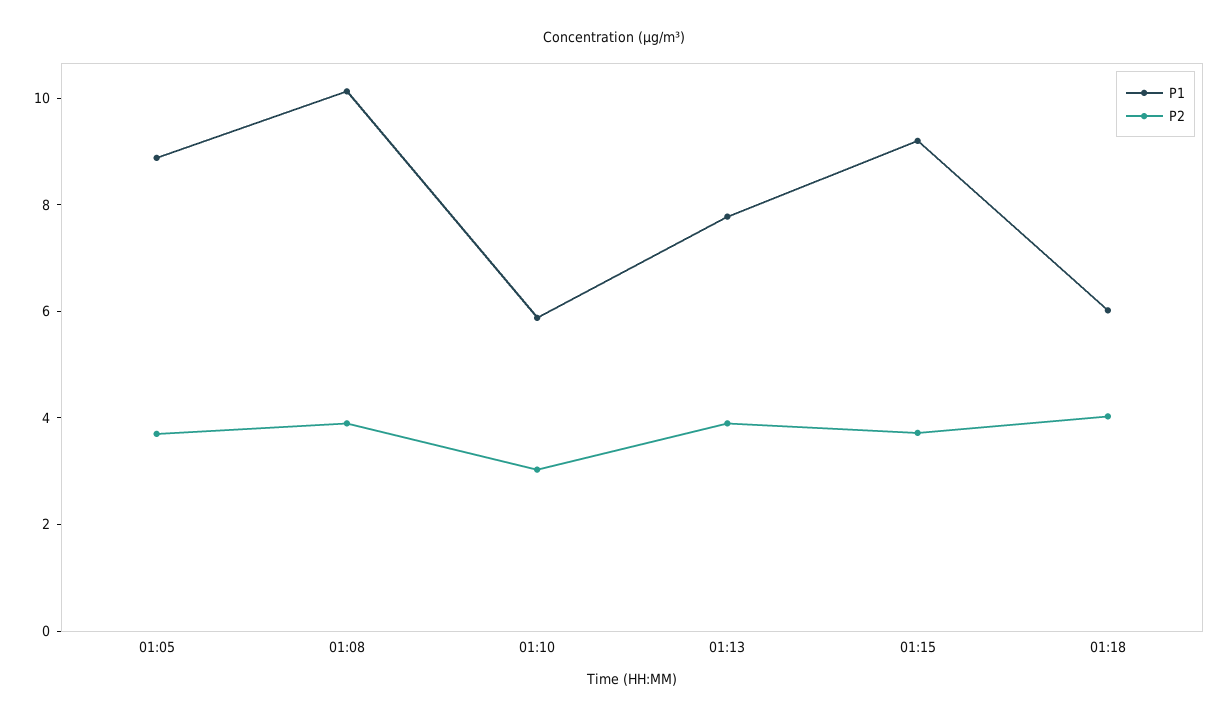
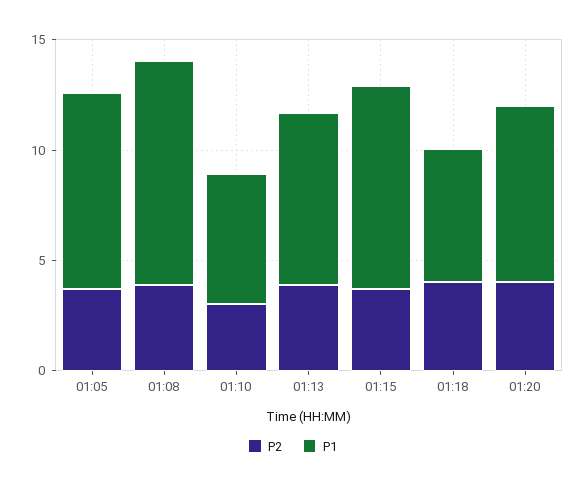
P2, 01:20: none -> 4
P1, 01:20: none -> 8

